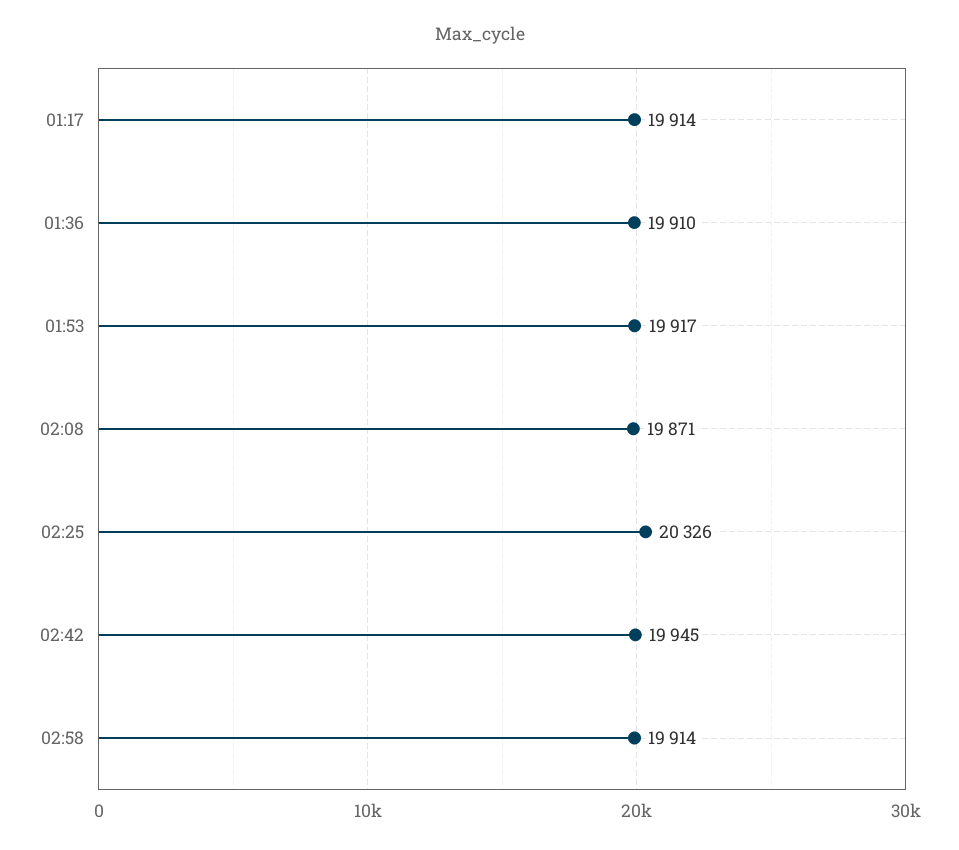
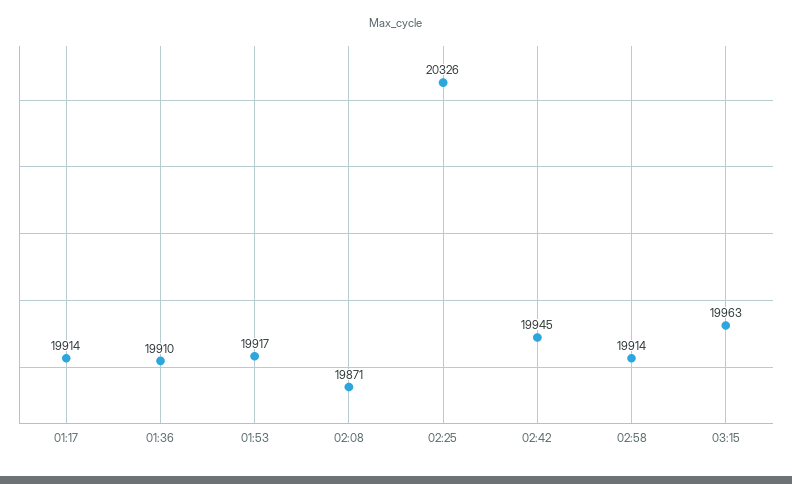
03:15: none -> 19963

